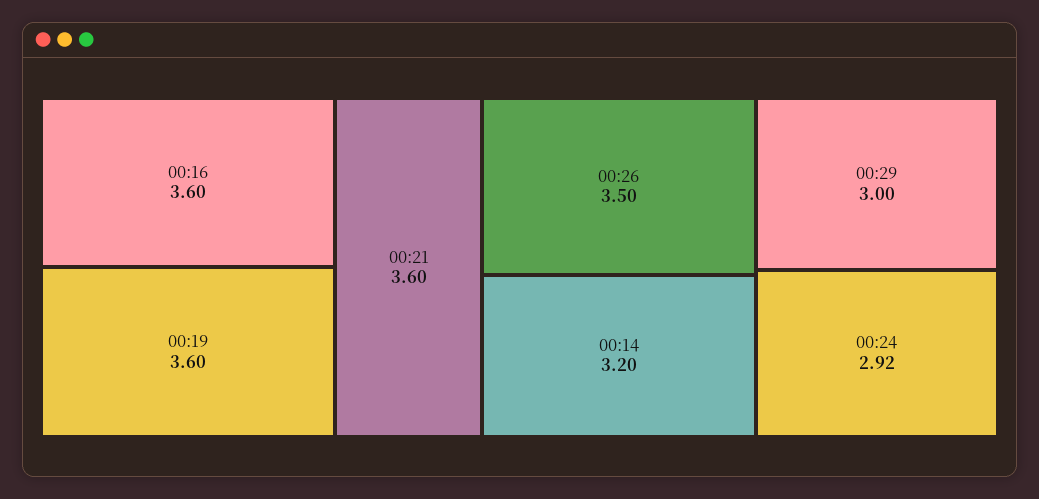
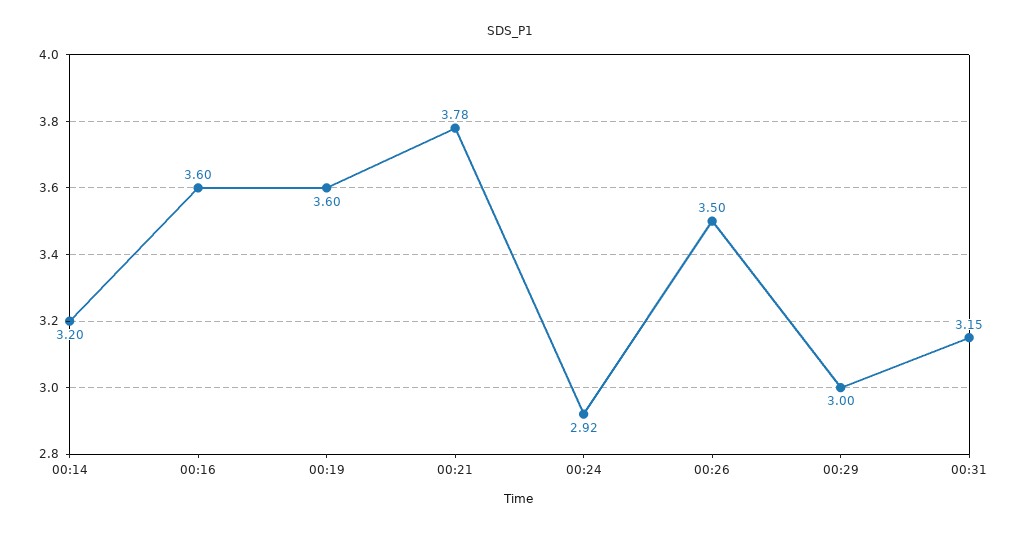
00:21: 3.6 -> 3.78
00:31: none -> 3.15

